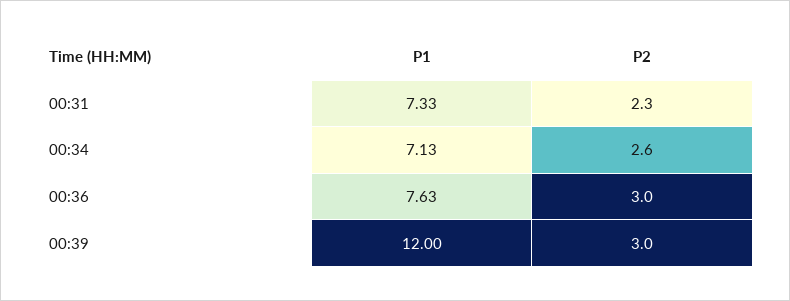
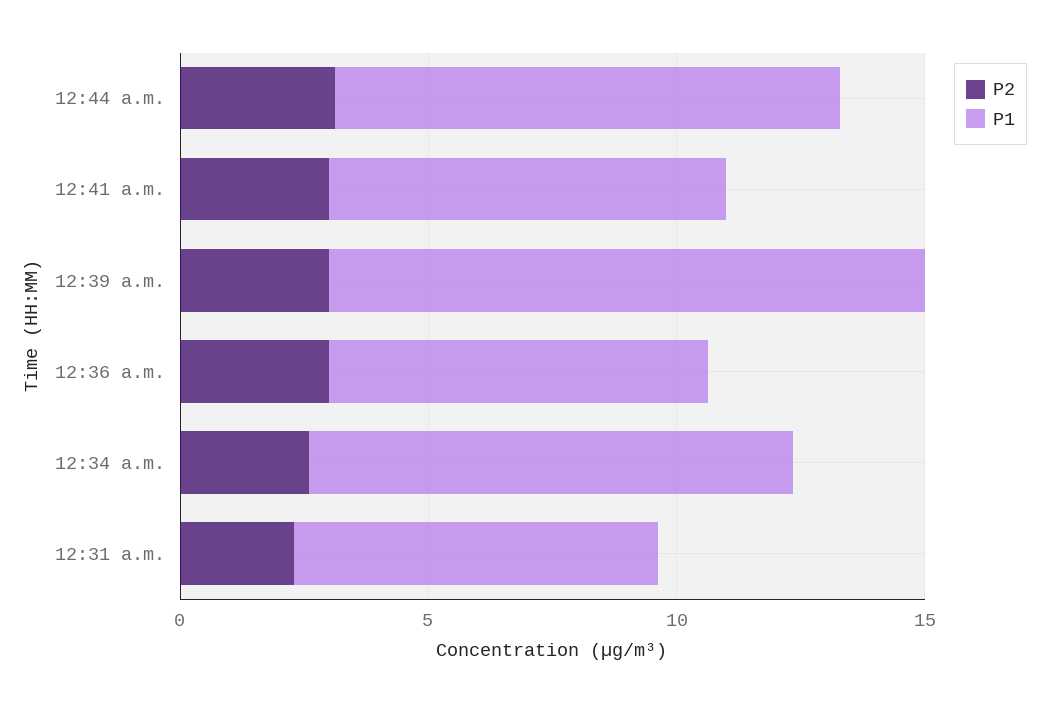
P1, 00:34: 7.13 -> 10
P2, 12:44 a.m.: none -> 3
P1, 12:44 a.m.: none -> 10
P2, 12:41 a.m.: none -> 3
P1, 12:41 a.m.: none -> 8

